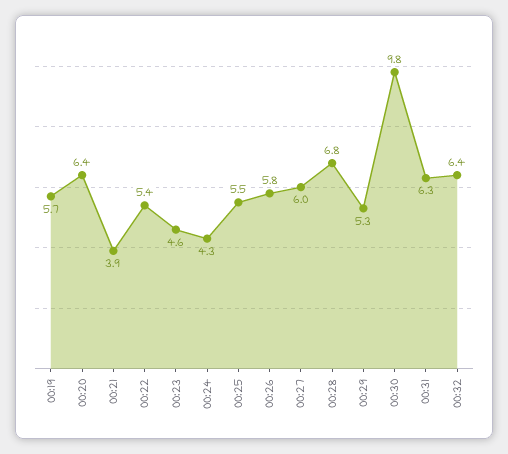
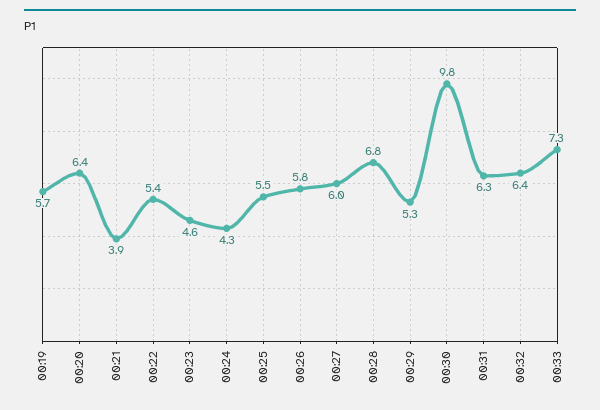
00:33: none -> 7.3

